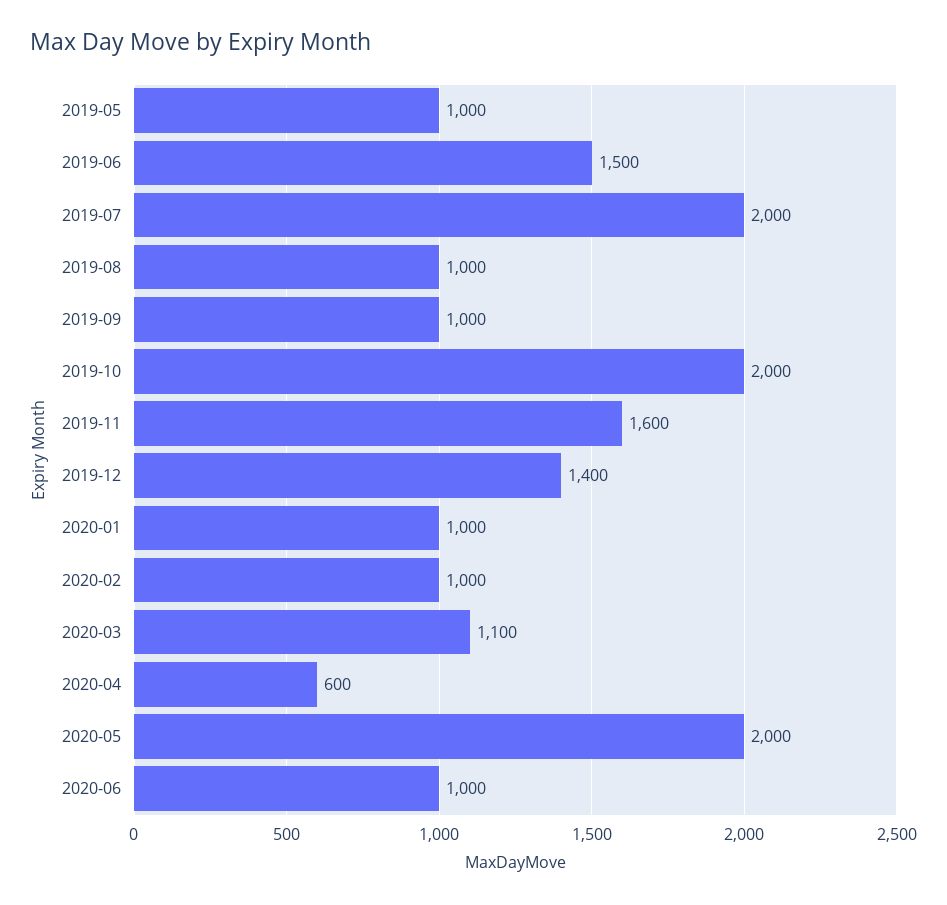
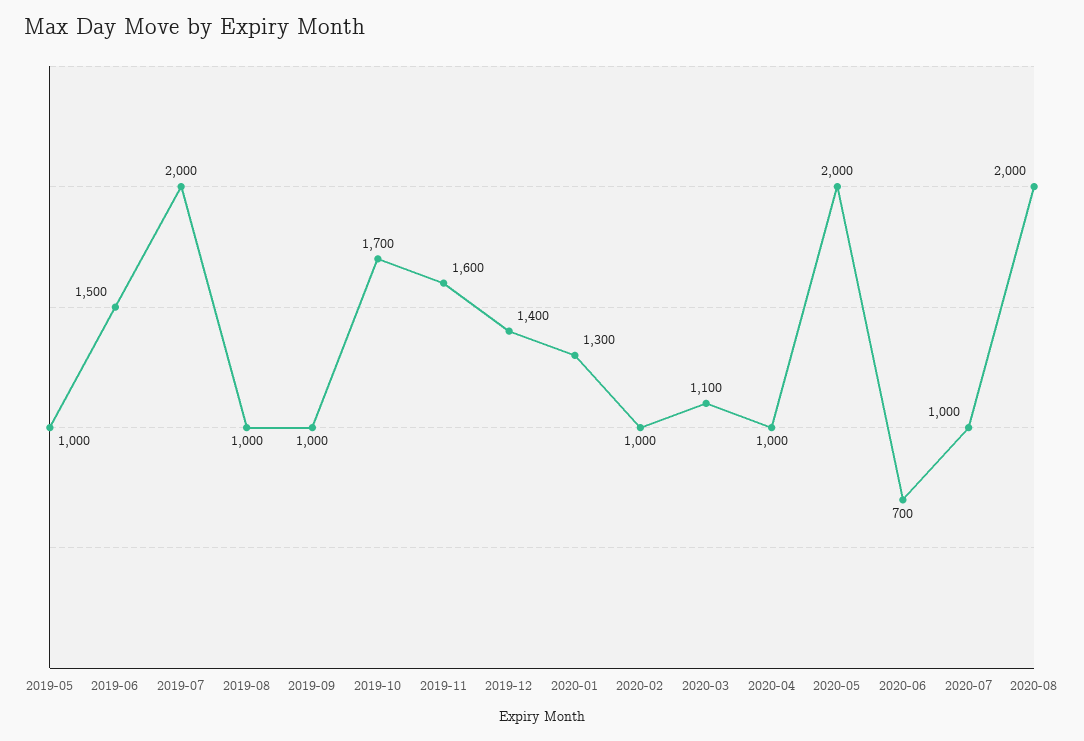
2019-10: 2000 -> 1700
2020-01: 1000 -> 1300
2020-04: 600 -> 1000
2020-06: 1000 -> 700
2020-07: none -> 1000
2020-08: none -> 2000

